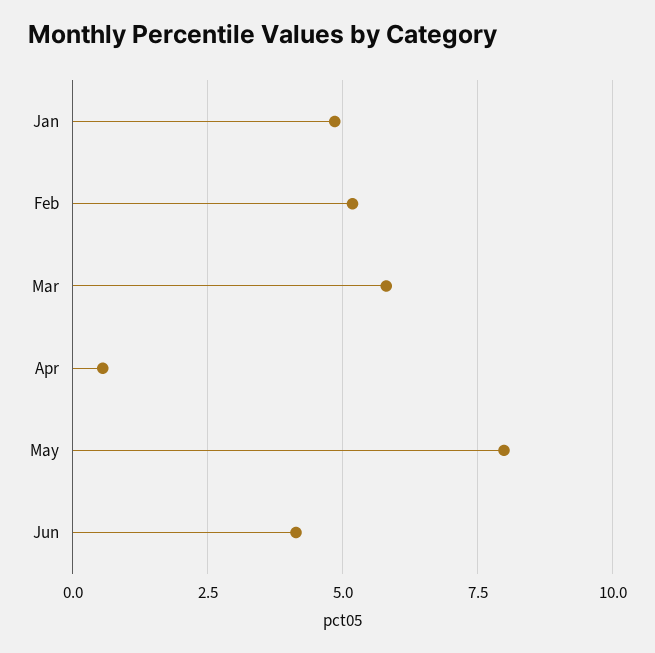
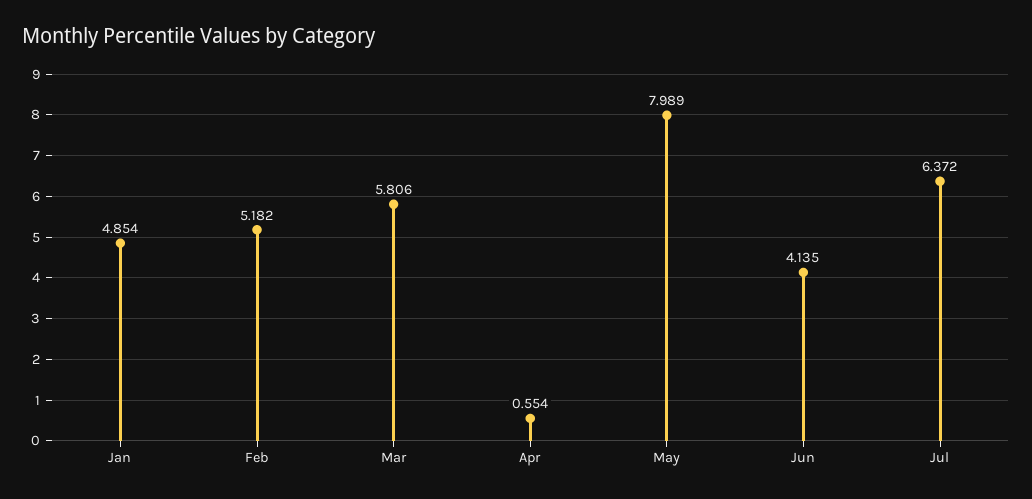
Jul: none -> 6.372

